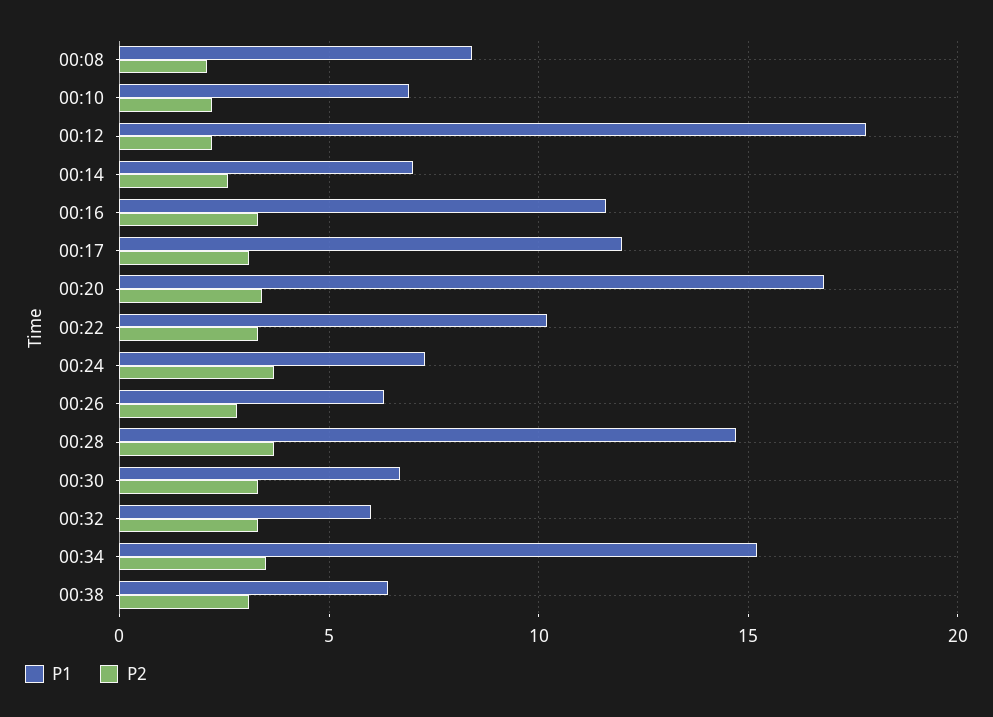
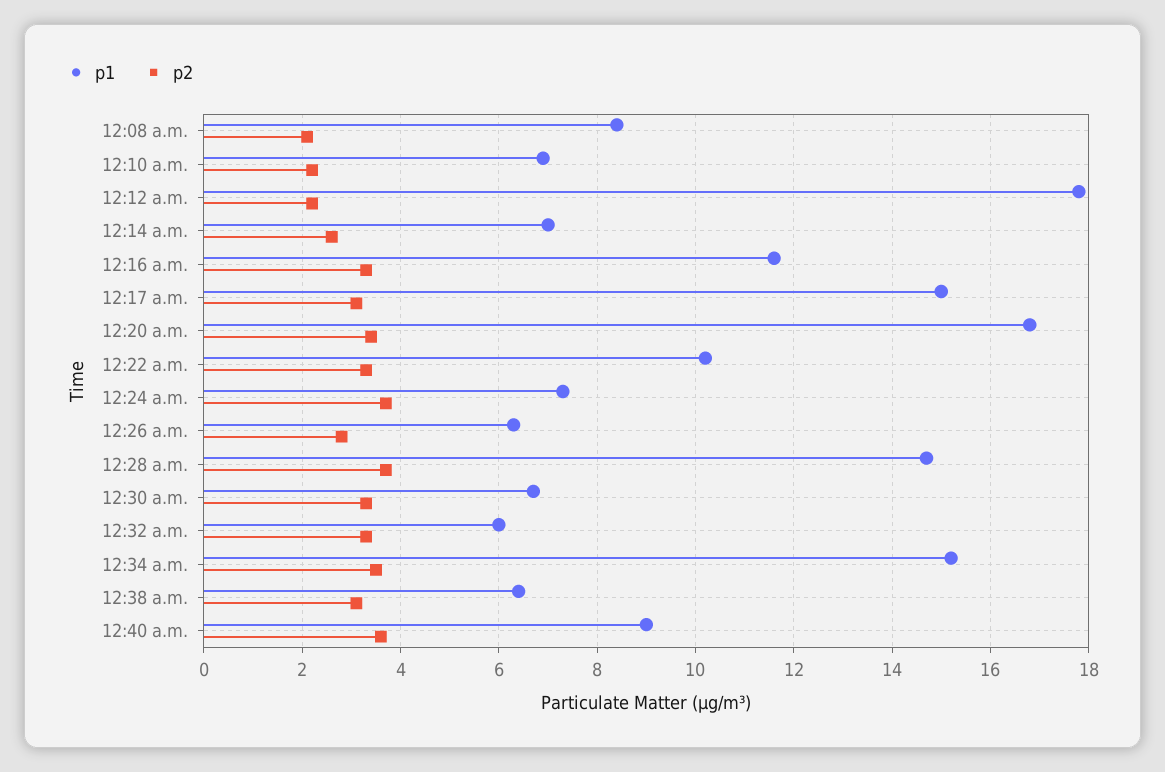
P1, 00:17: 12 -> 15
P1, 12:40 a.m.: none -> 9
P2, 12:40 a.m.: none -> 3.5

